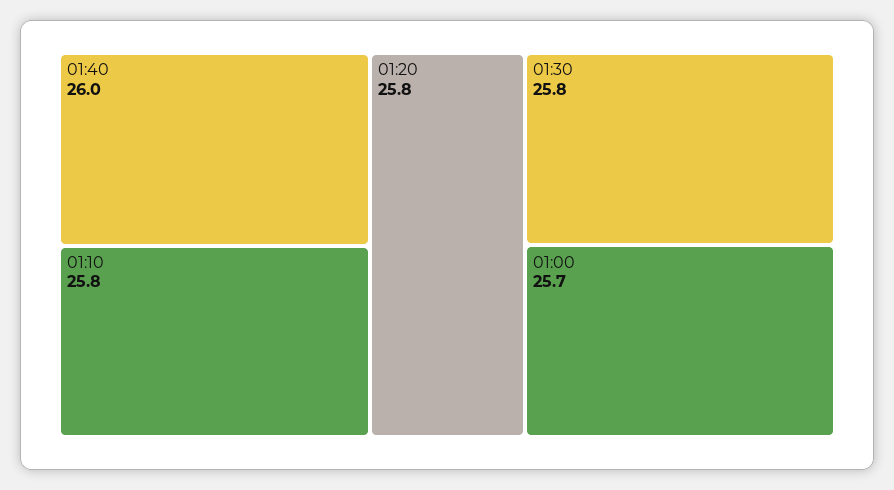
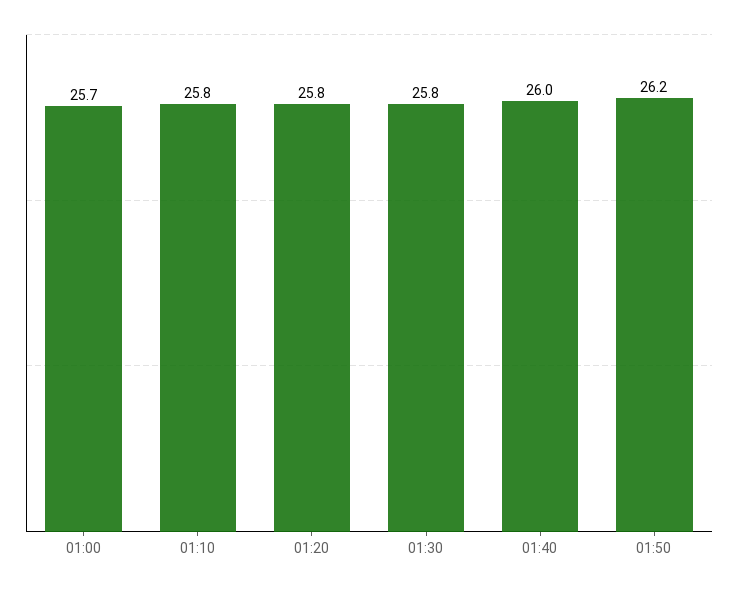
01:50: none -> 26.2

